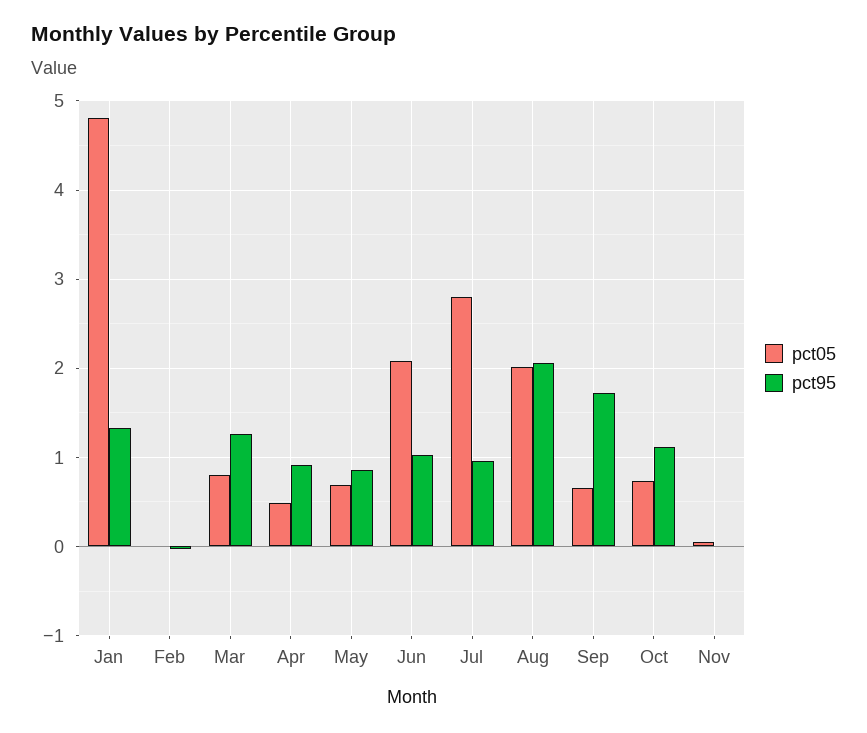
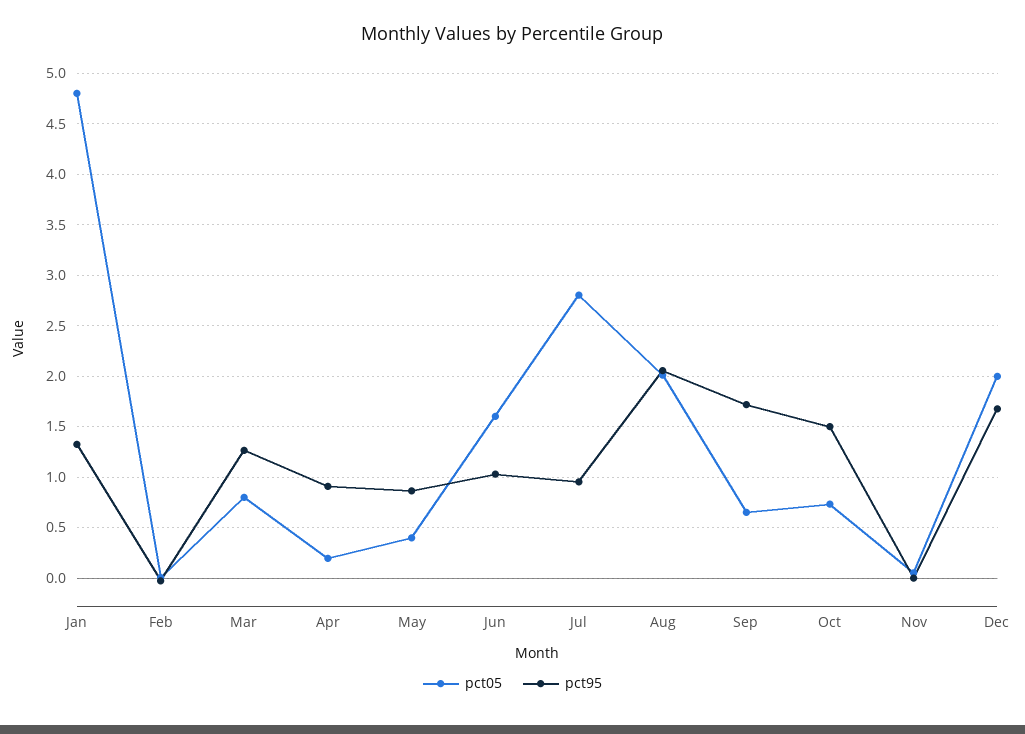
pct05, Apr: 0.5 -> 0.2
pct05, May: 0.7 -> 0.4
pct05, Jun: 2.1 -> 1.6
pct95, Oct: 1.1 -> 1.5
pct05, Dec: none -> 2
pct95, Dec: none -> 1.7

